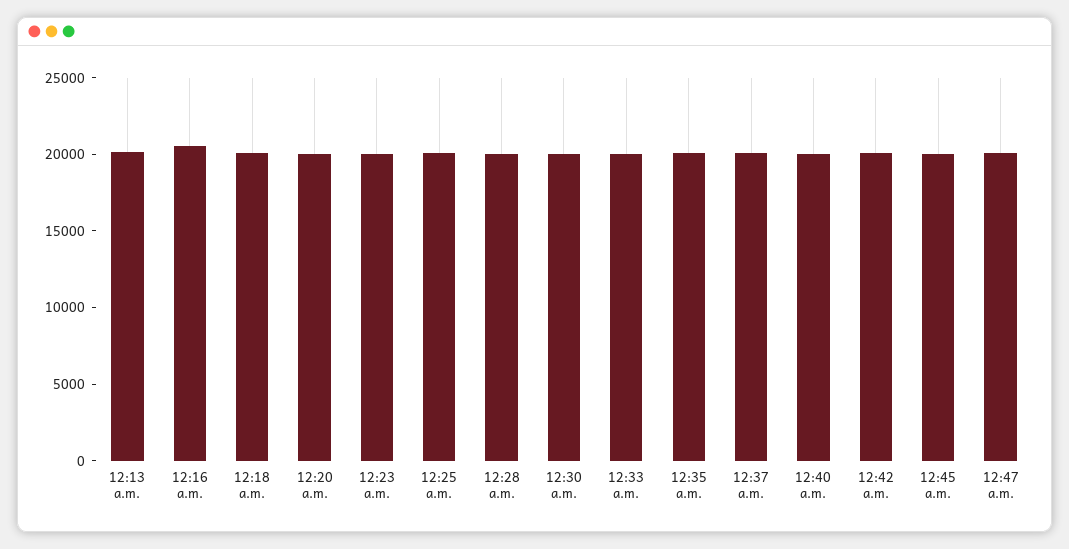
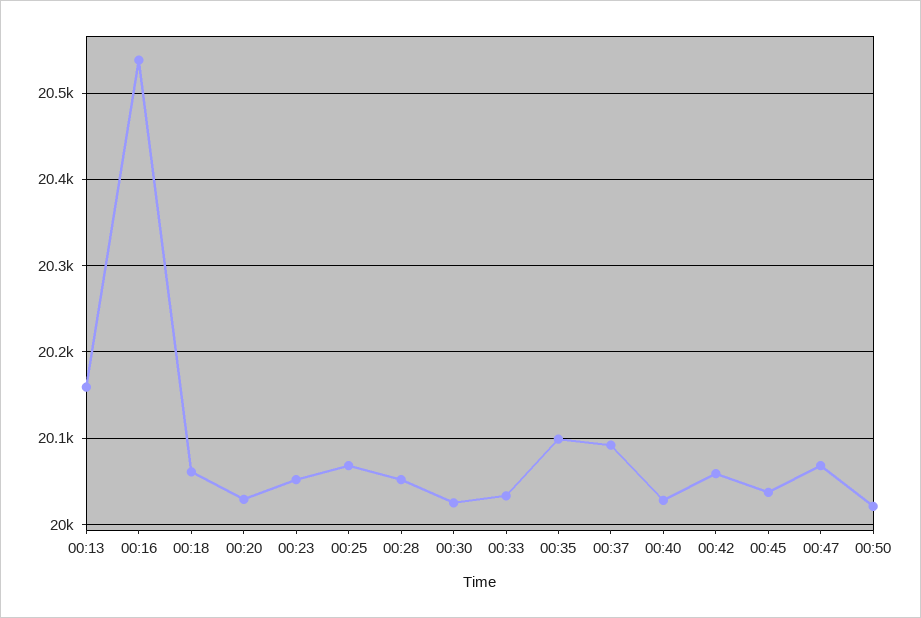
00:50: none -> 20020

